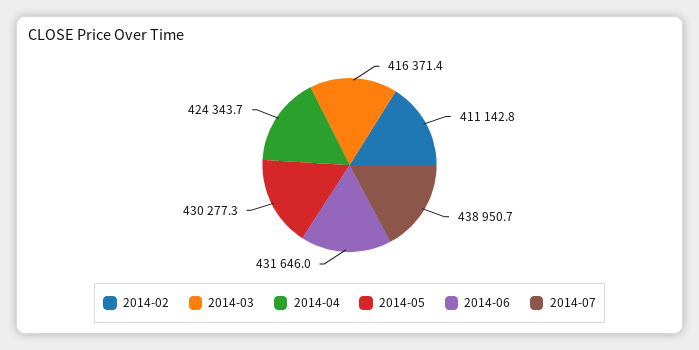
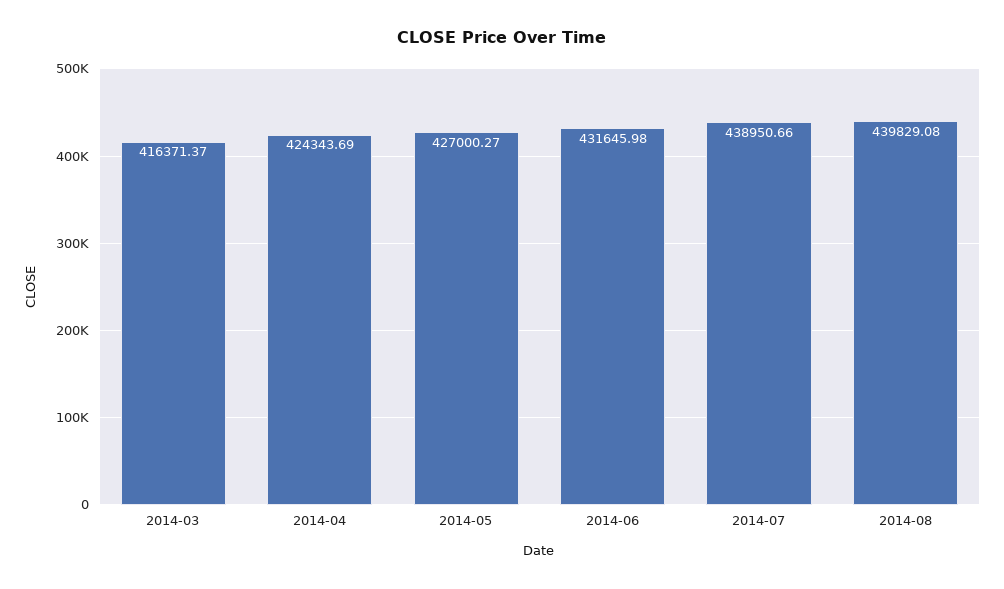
2014-02: 411142.8 -> none
2014-05: 430277.3 -> 427000.27
2014-08: none -> 439829.08

